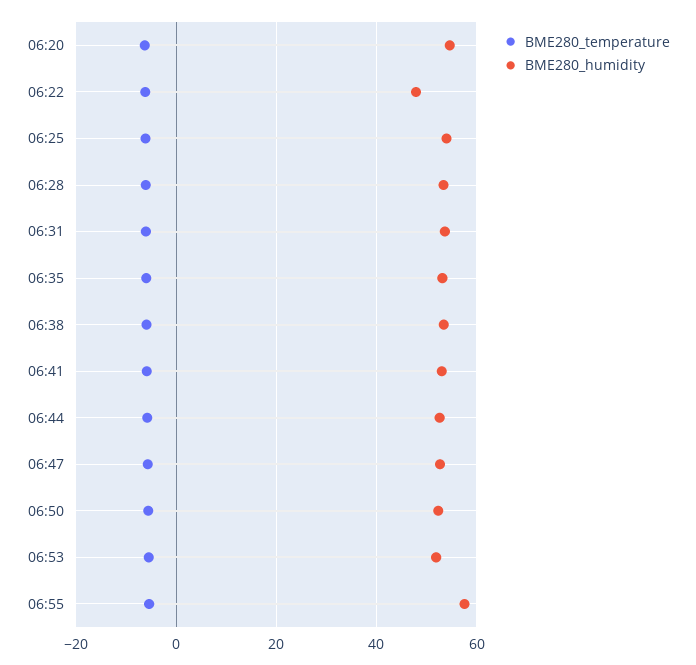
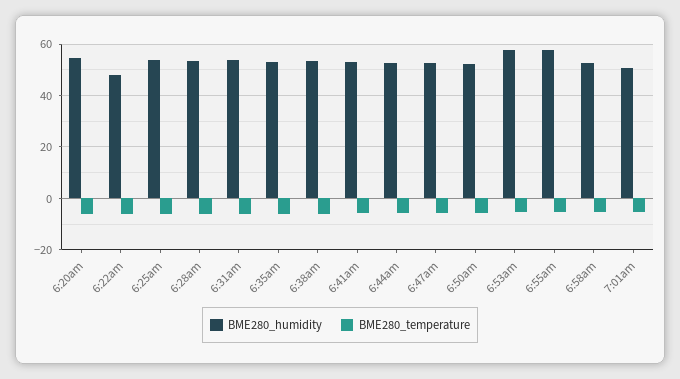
BME280_humidity, 06:53: 52 -> 57.5
BME280_humidity, 6:58am: none -> 52.5
BME280_temperature, 6:58am: none -> -5
BME280_humidity, 7:01am: none -> 50
BME280_temperature, 7:01am: none -> -5

